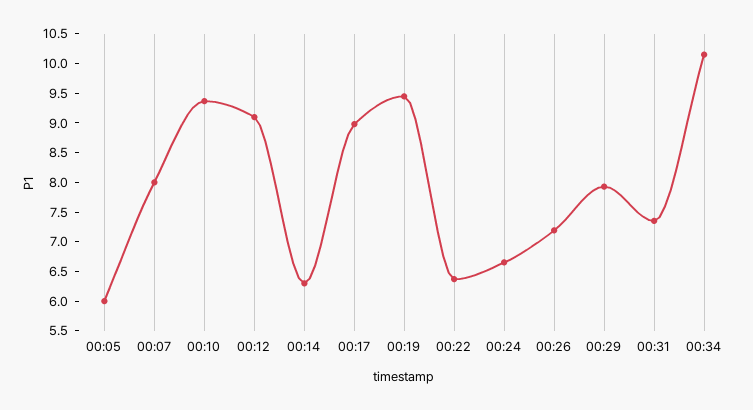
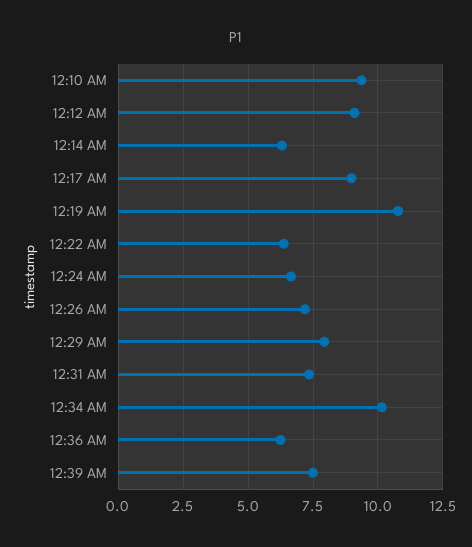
00:05: 6 -> none
00:07: 8 -> none
00:19: 9.5 -> 10.75
12:36 AM: none -> 6.25
12:39 AM: none -> 7.5

